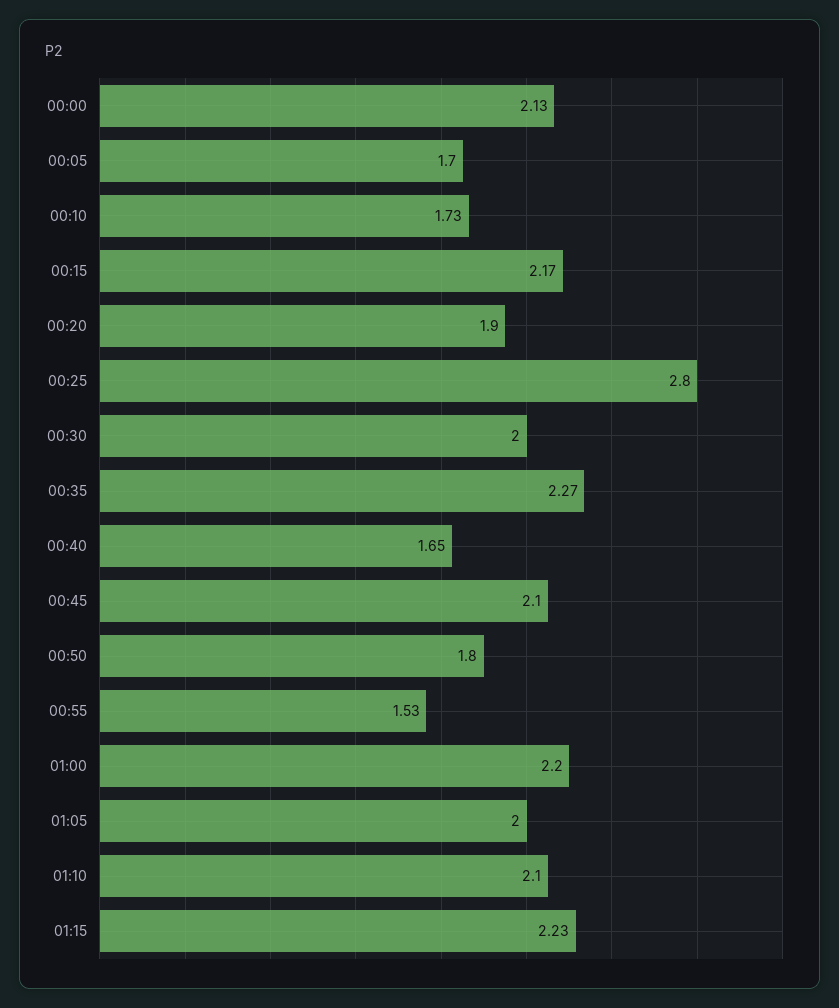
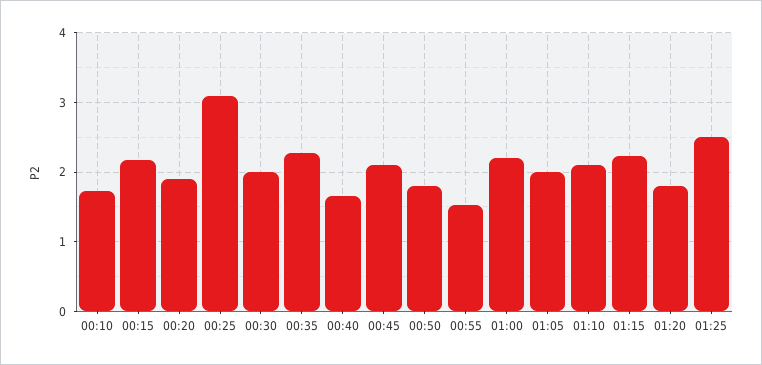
00:00: 2.13 -> none
00:05: 1.7 -> none
00:25: 2.8 -> 3.1
01:20: none -> 1.8
01:25: none -> 2.5

